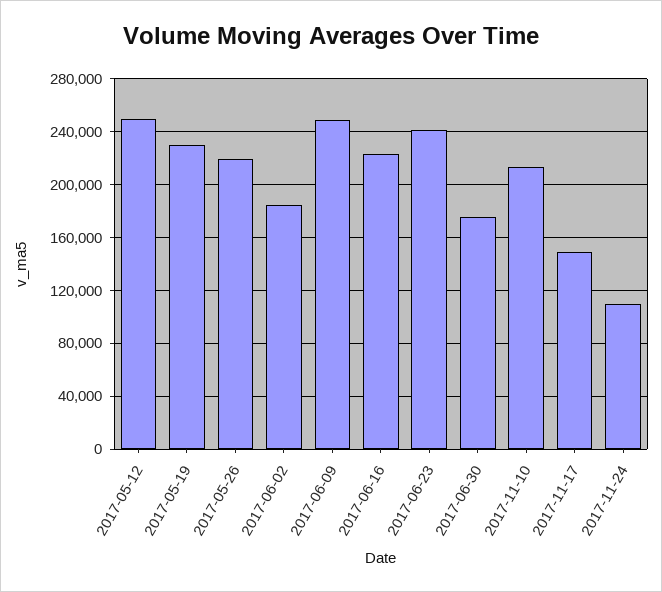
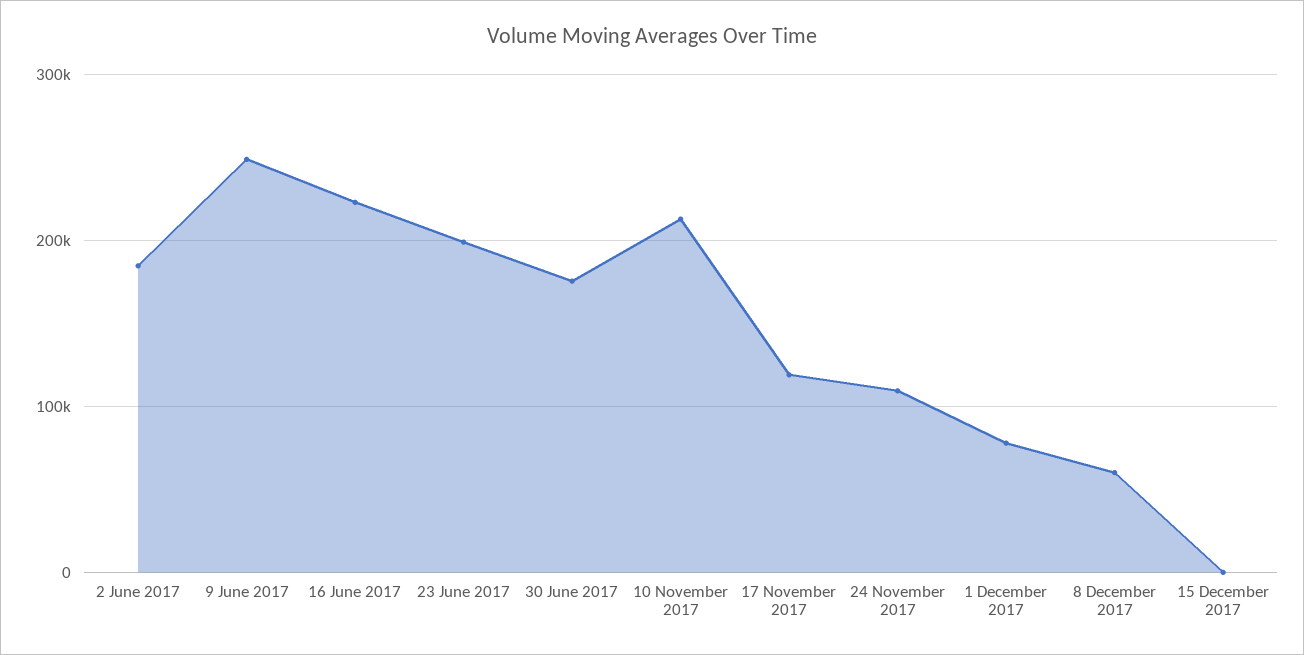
2017-05-12: 250000 -> none
2017-05-19: 230000 -> none
2017-05-26: 220000 -> none
2017-06-23: 240000 -> 200000
2017-11-17: 150000 -> 120000
1 December 2017: none -> 80000
8 December 2017: none -> 60000
15 December 2017: none -> 0

